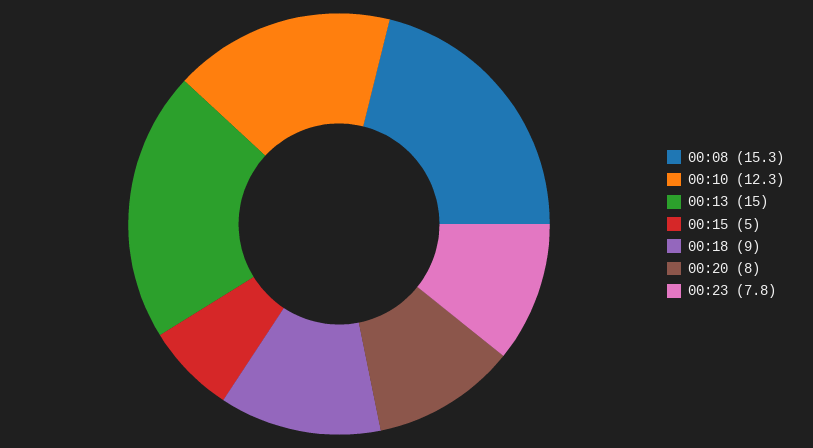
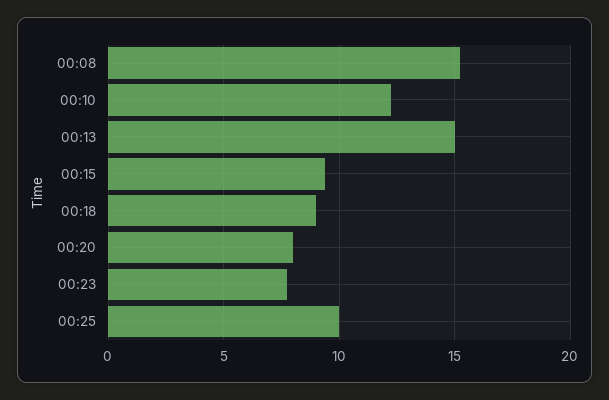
00:15: 5 -> 9.5
00:25: none -> 10

